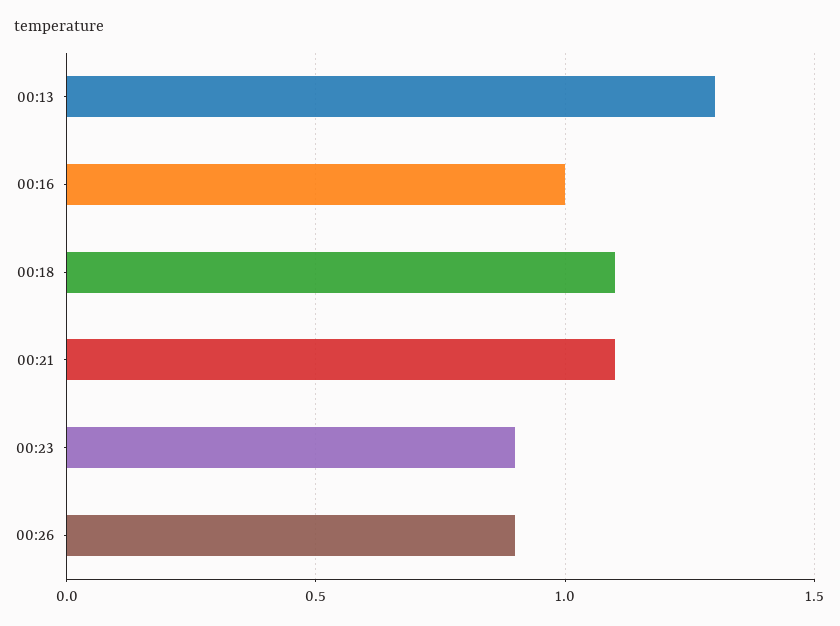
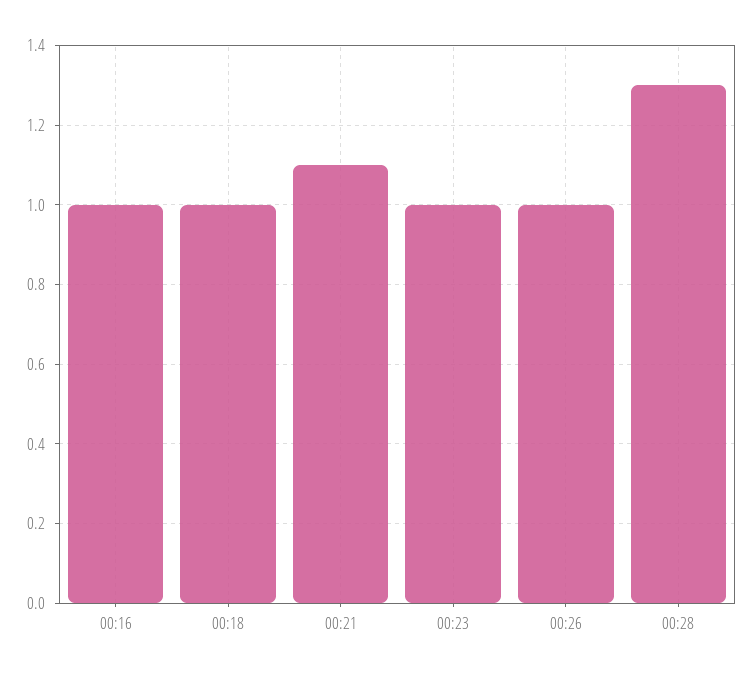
00:13: 1.3 -> none
00:18: 1.1 -> 1
00:23: 0.9 -> 1
00:26: 0.9 -> 1
00:28: none -> 1.3

